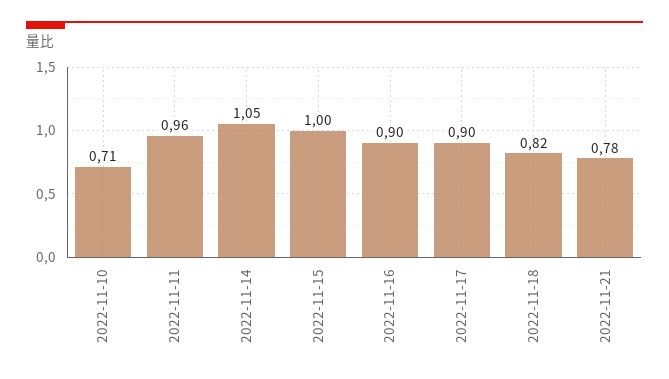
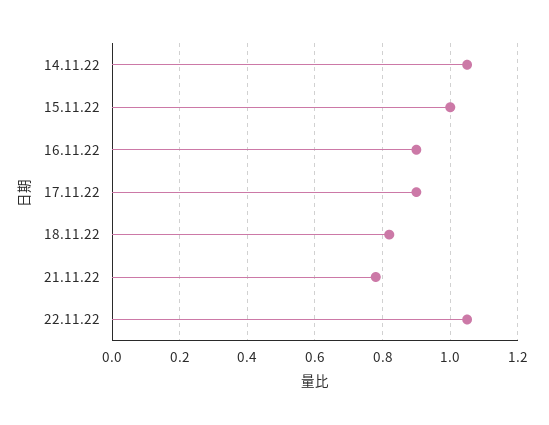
2022-11-10: 0.71 -> none
2022-11-11: 0.96 -> none
22.11.22: none -> 1.05

